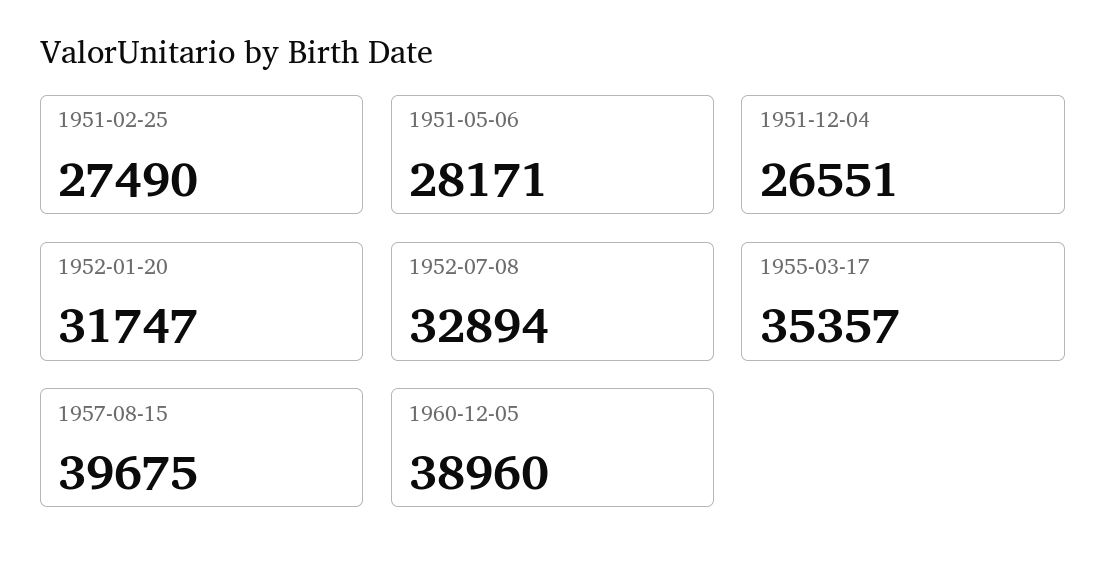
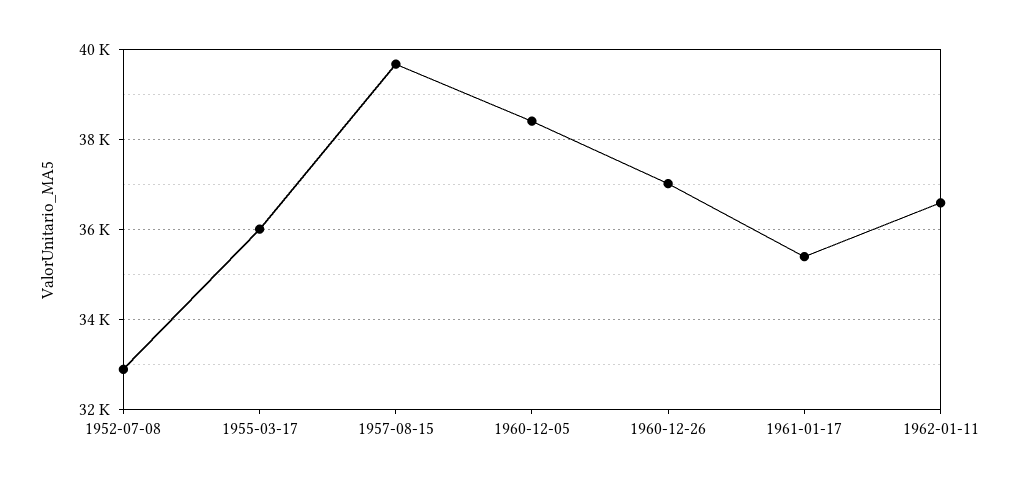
1951-02-25: 27490 -> none
1951-05-06: 28171 -> none
1951-12-04: 26551 -> none
1952-01-20: 31747 -> none
1955-03-17: 35357 -> 36000
1960-12-05: 38960 -> 38400
1960-12-26: none -> 37000
1961-01-17: none -> 35400
1962-01-11: none -> 36600

